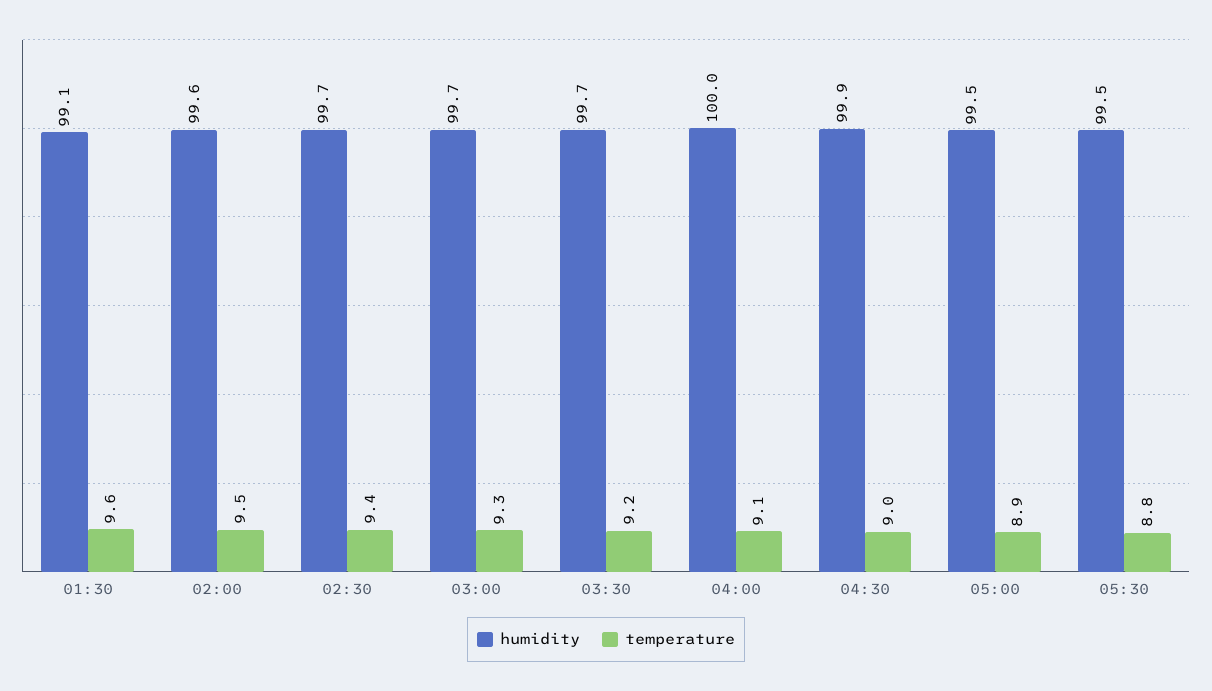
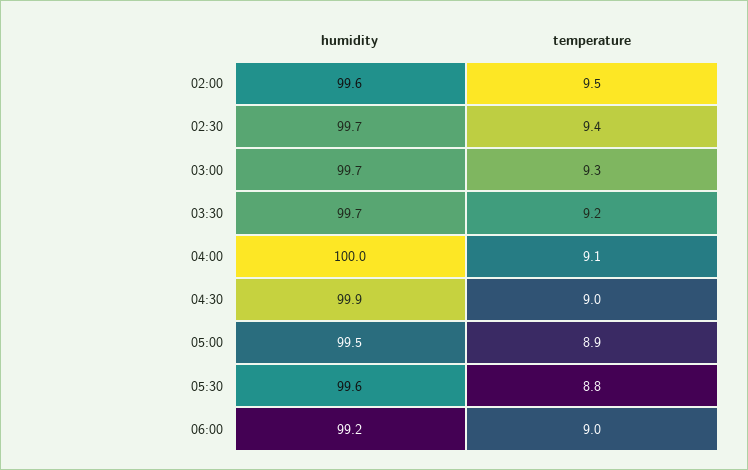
humidity, 01:30: 99.1 -> none
temperature, 01:30: 9.6 -> none
humidity, 05:30: 99.5 -> 99.6
humidity, 06:00: none -> 99.2
temperature, 06:00: none -> 9

